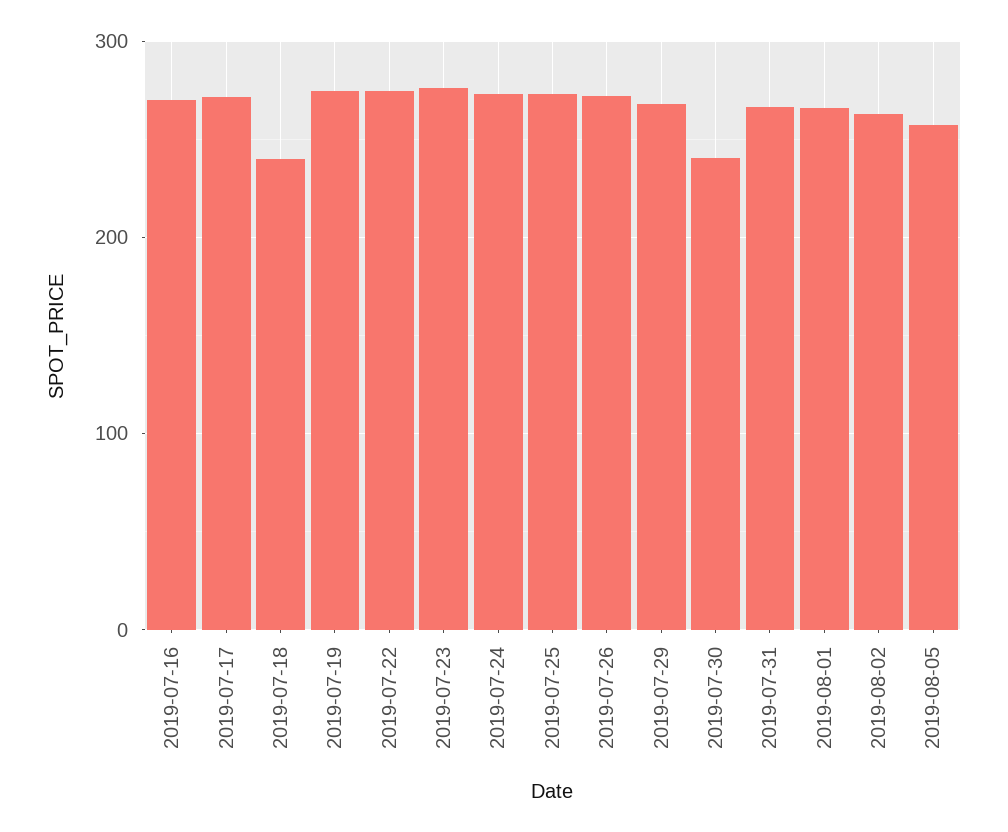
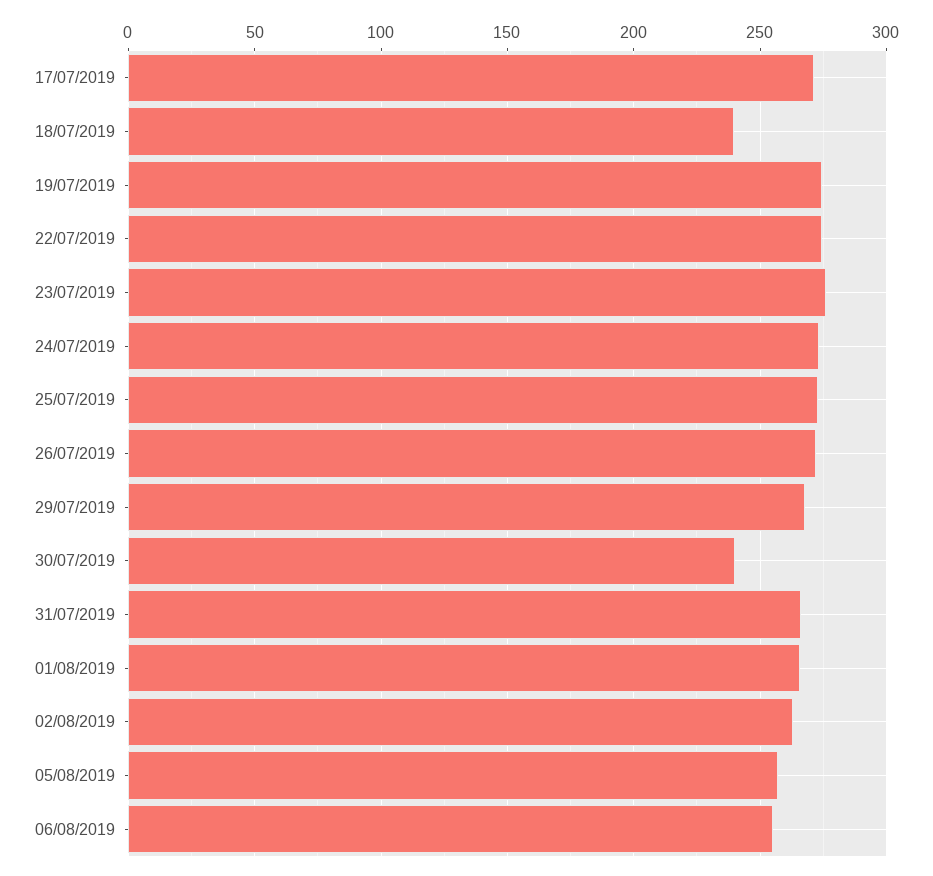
2019-07-16: 270 -> none
06/08/2019: none -> 255

